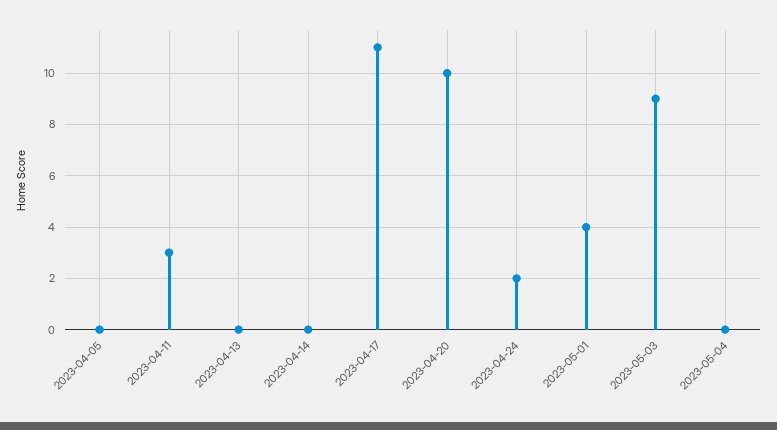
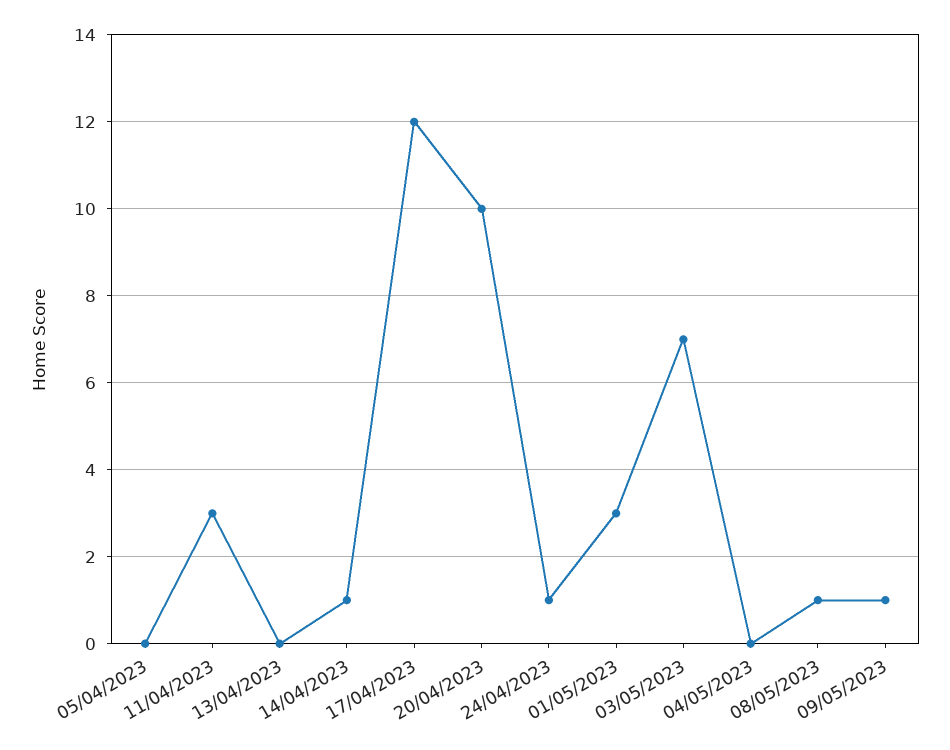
2023-04-14: 0 -> 1
2023-04-17: 11 -> 12
2023-04-24: 2 -> 1
2023-05-01: 4 -> 3
2023-05-03: 9 -> 7
08/05/2023: none -> 1
09/05/2023: none -> 1

